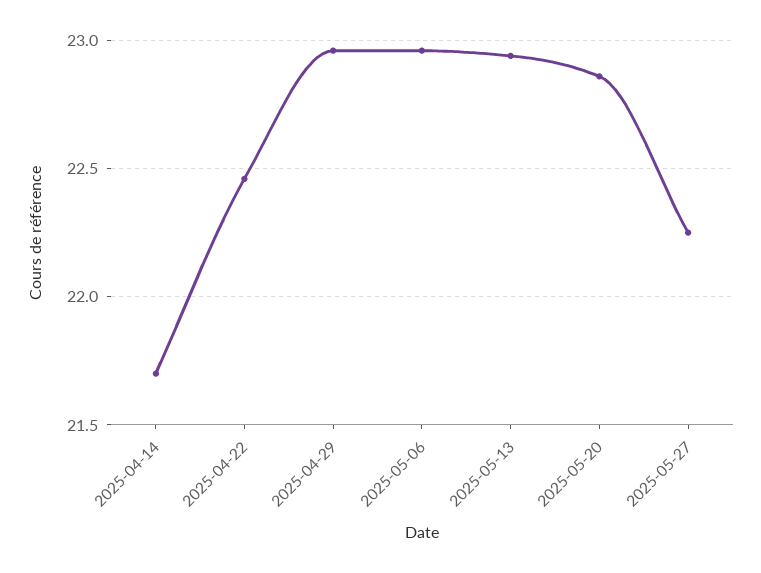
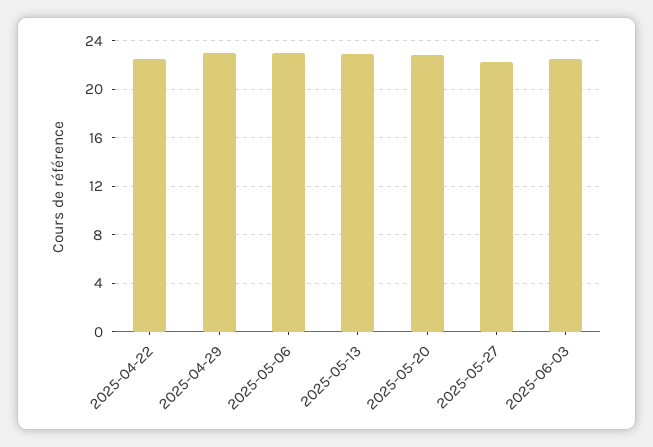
2025-04-14: 21.7 -> none
2025-06-03: none -> 22.5

